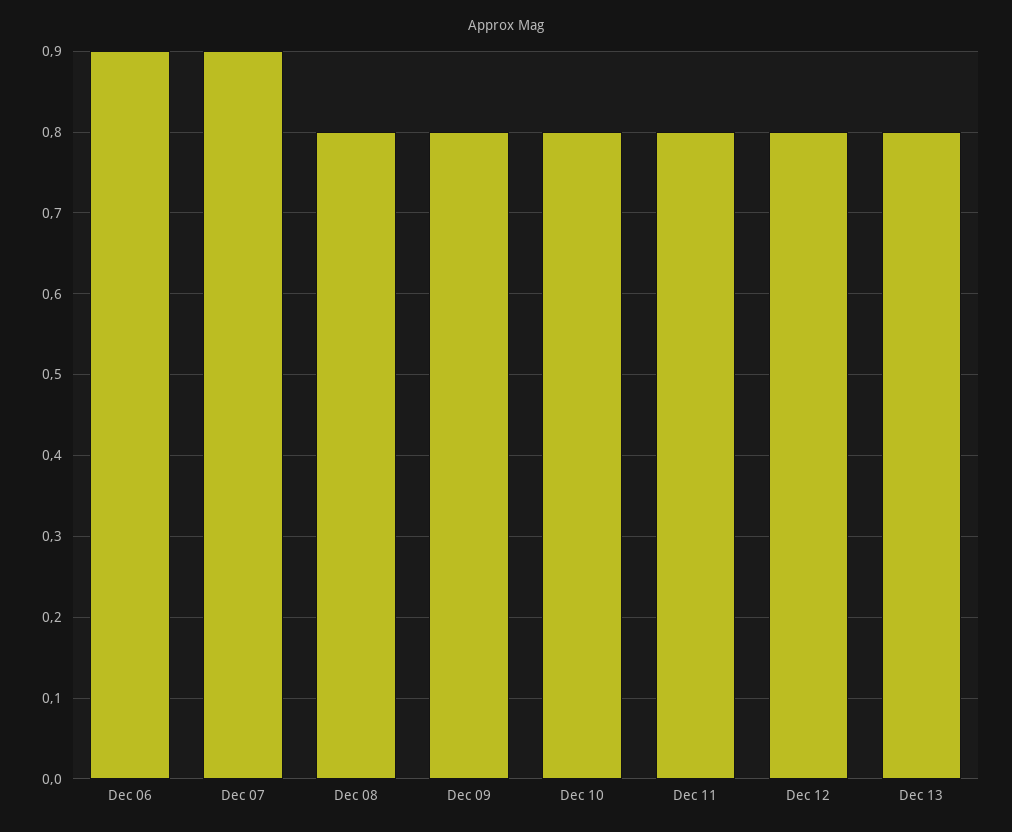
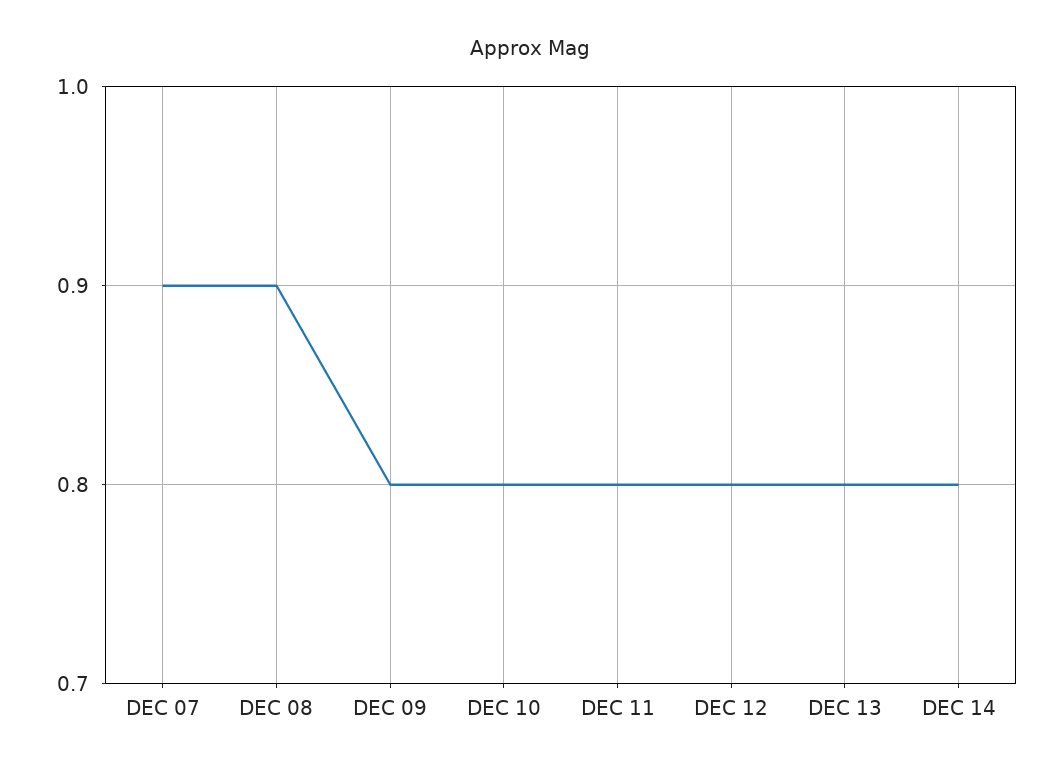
Dec 06: 0.9 -> none
Dec 08: 0.8 -> 0.9
DEC 14: none -> 0.8

